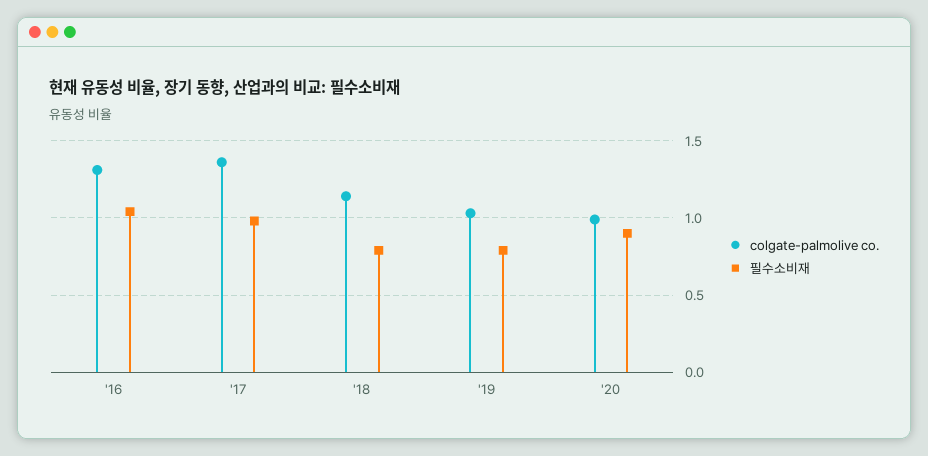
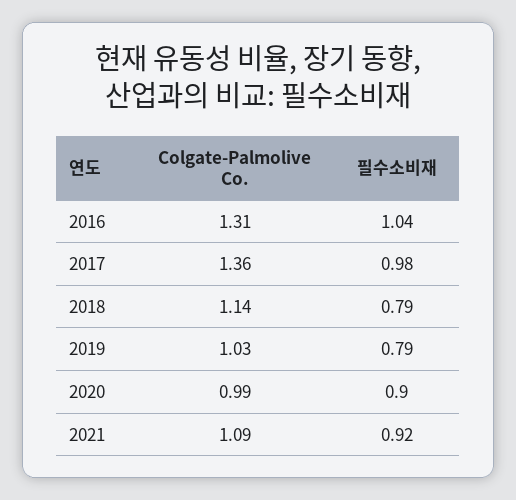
colgate-palmolive co., 2021: none -> 1.09
필수소비재, 2021: none -> 0.92

